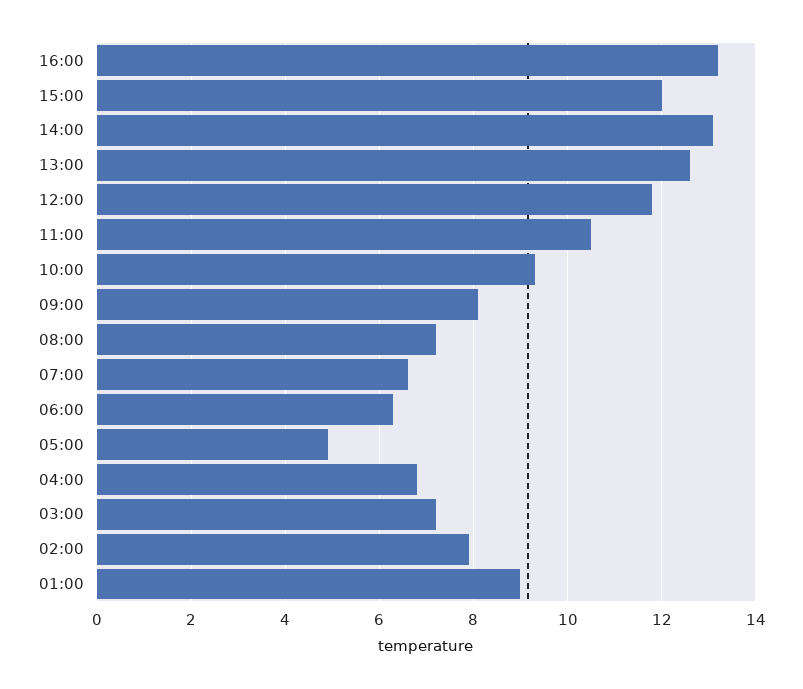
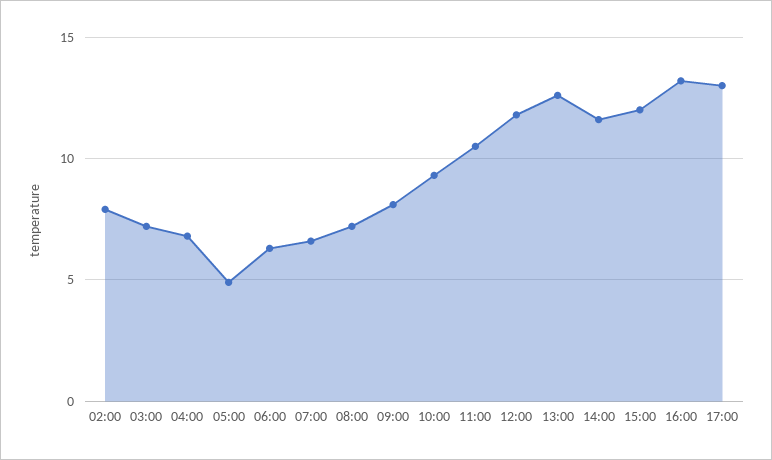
14:00: 13 -> 11.5
01:00: 9 -> none
17:00: none -> 13

